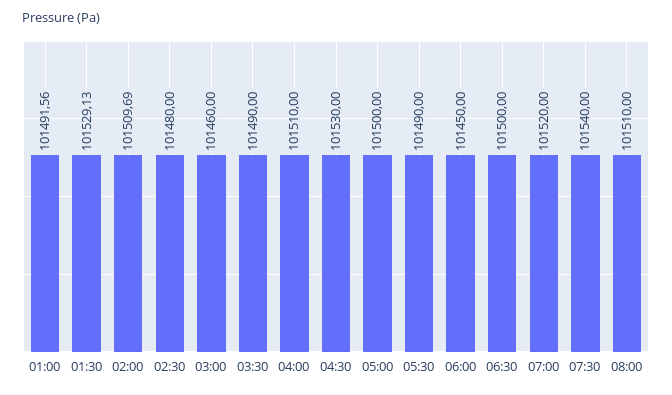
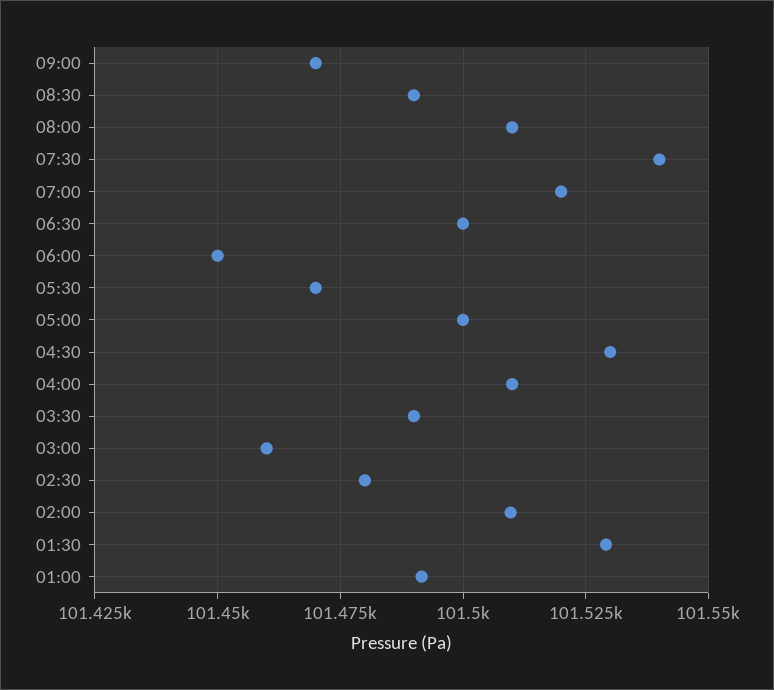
05:30: 101490 -> 101470
09:00: none -> 101470
08:30: none -> 101490

